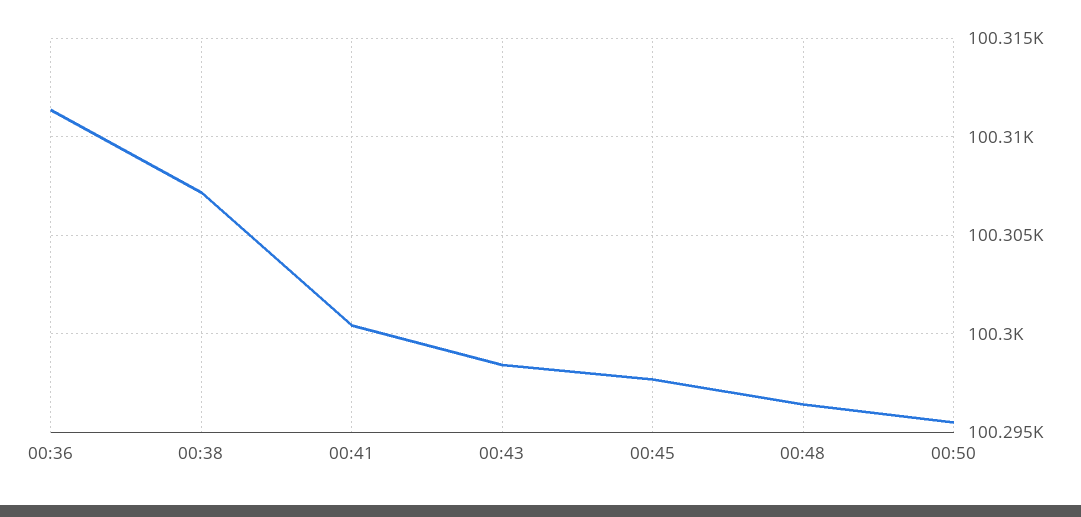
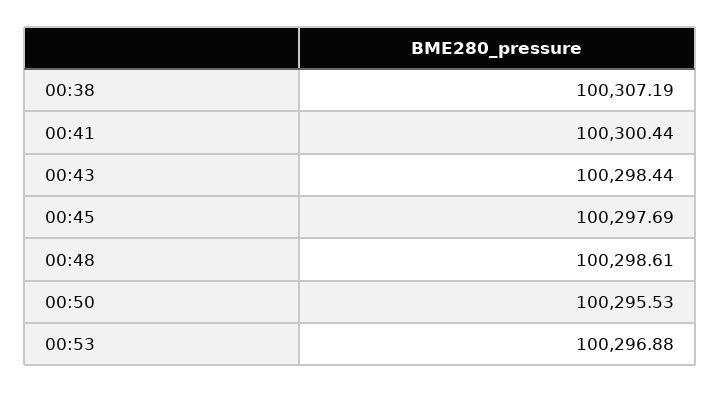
00:36: 100311.5 -> none
00:48: 100296.5 -> 100298.61
00:53: none -> 100296.88

